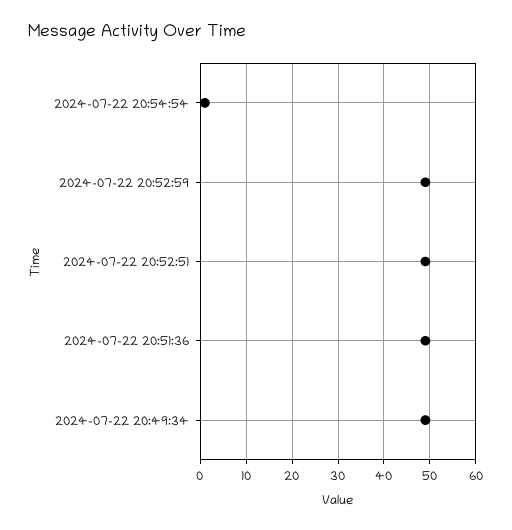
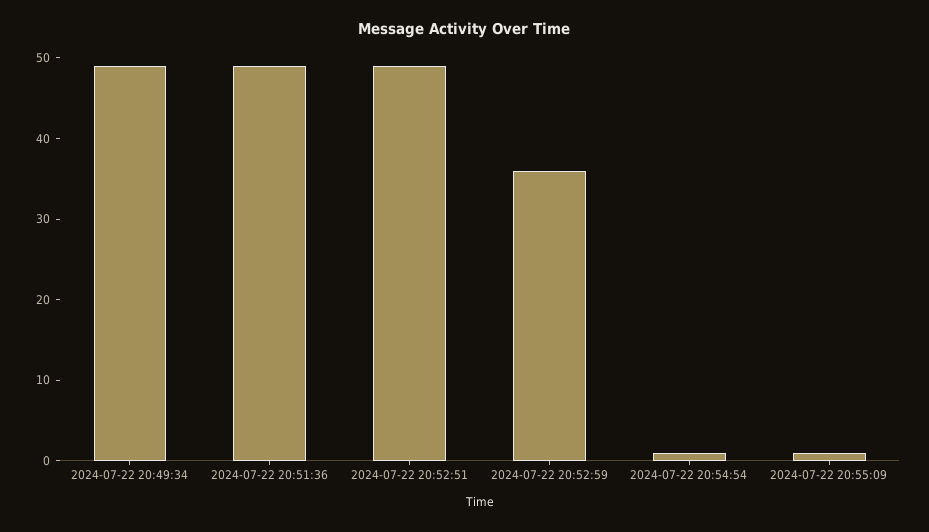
2024-07-22 20:52:59: 50 -> 36
2024-07-22 20:55:09: none -> 1

